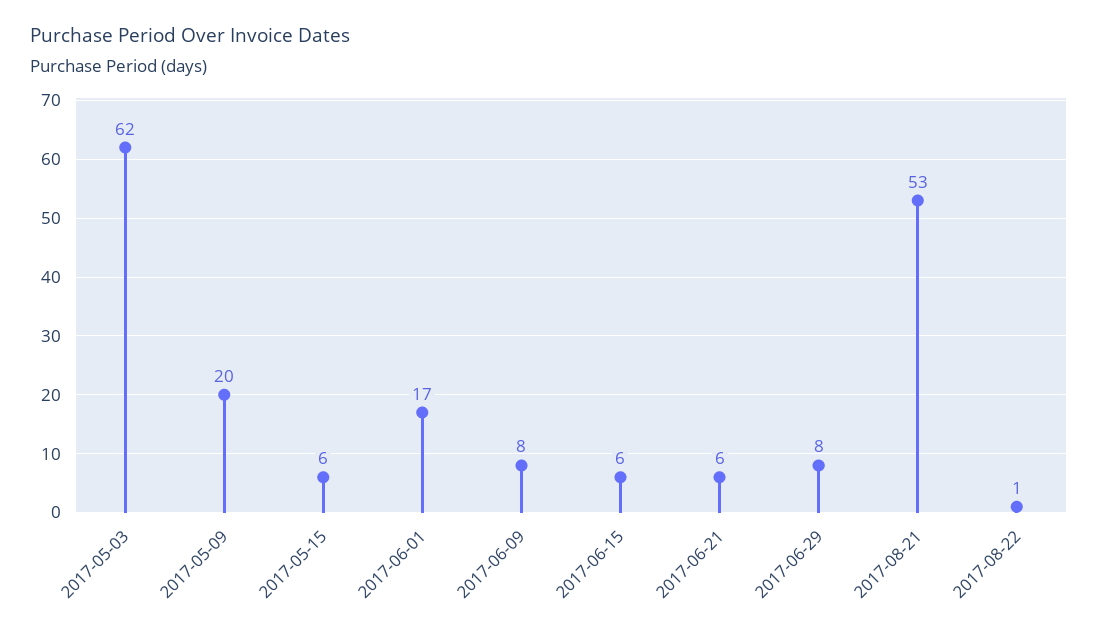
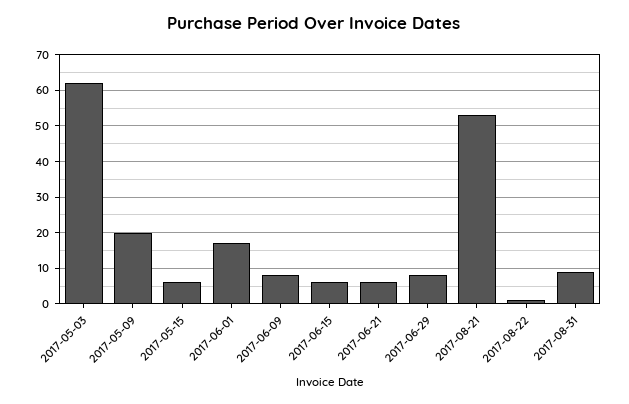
2017-08-31: none -> 10

